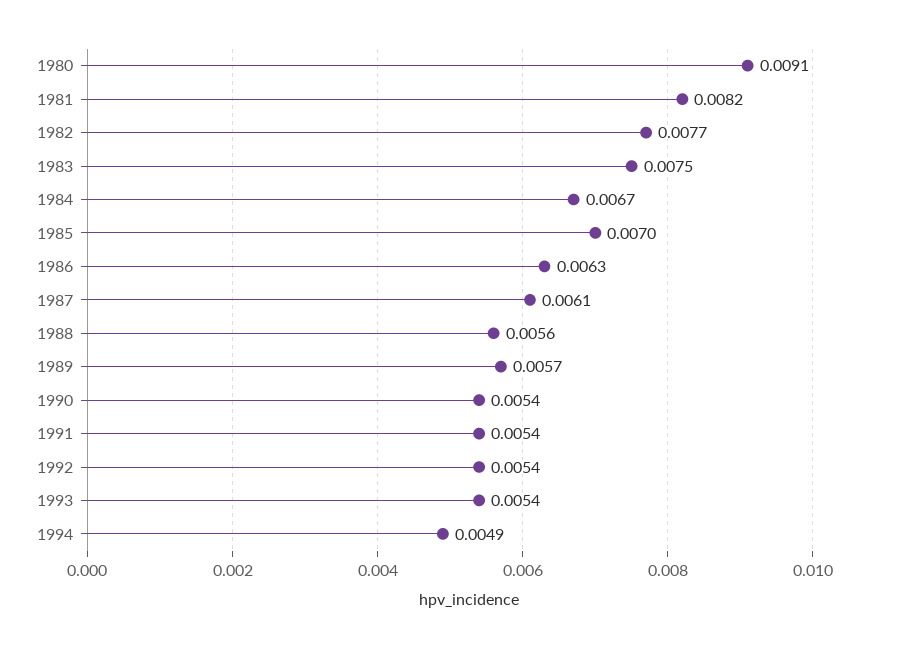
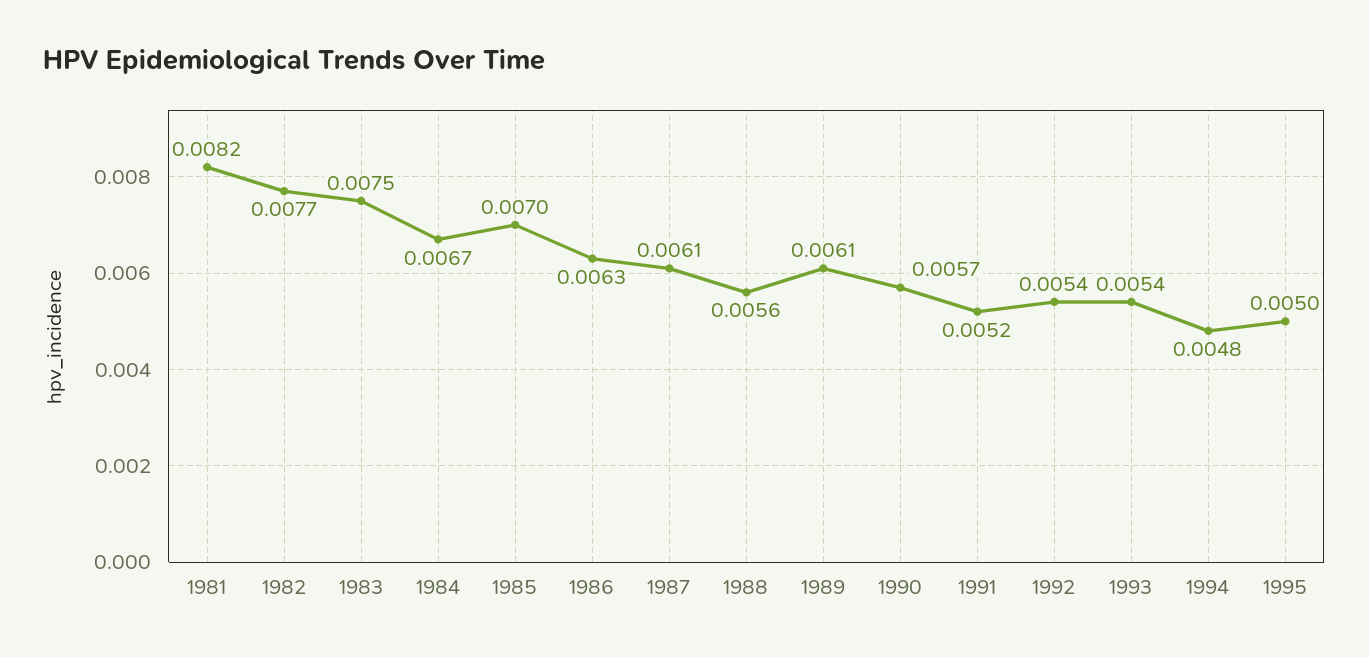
1980: 0.0091 -> none
1989: 0.0057 -> 0.0061
1990: 0.0054 -> 0.0057
1991: 0.0054 -> 0.0052
1994: 0.0049 -> 0.0048
1995: none -> 0.005

